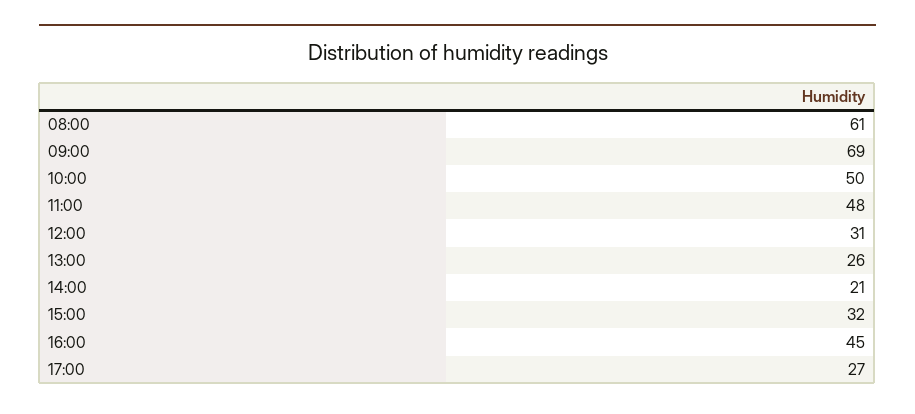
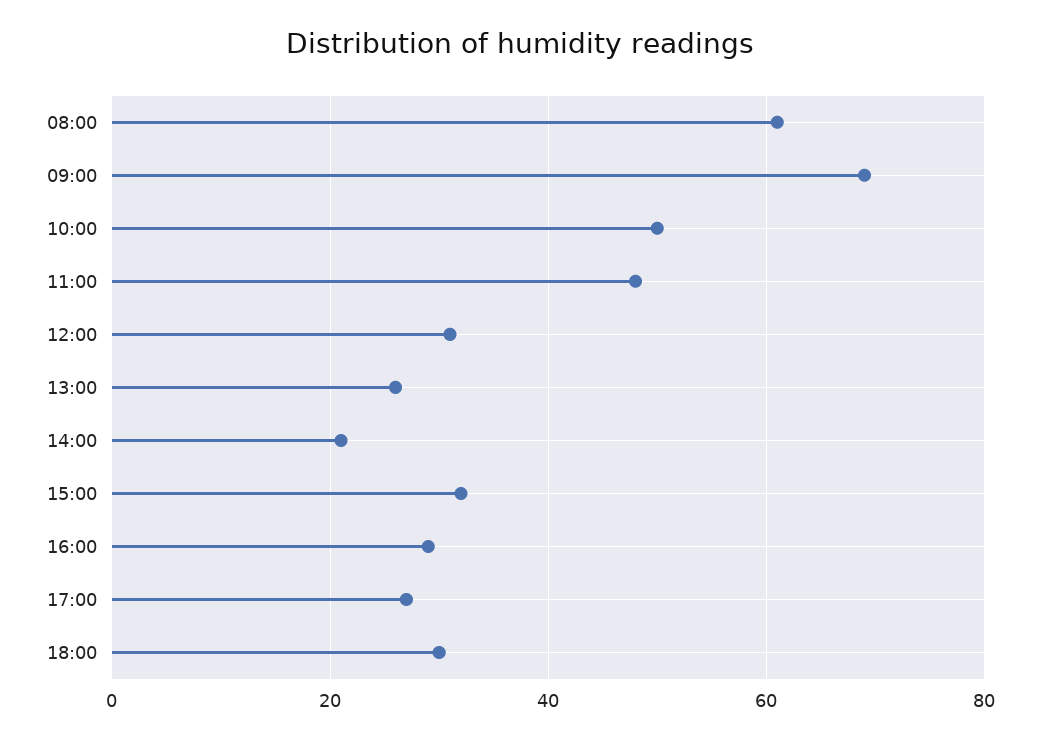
16:00: 45 -> 30
18:00: none -> 30

